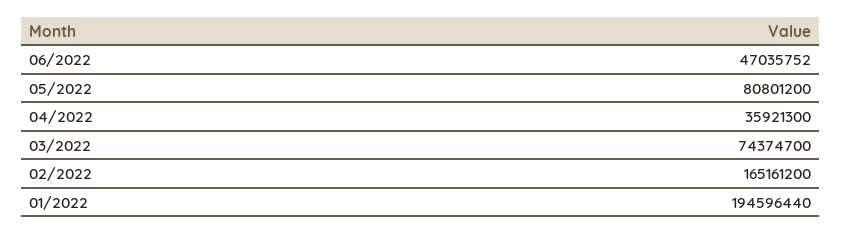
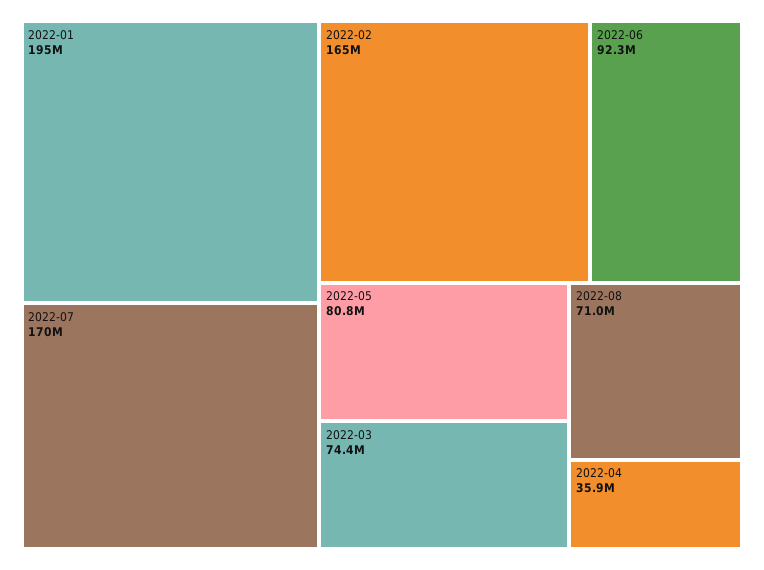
06/2022: 47035752 -> 92300000
2022-07: none -> 170000000
2022-08: none -> 71000000

